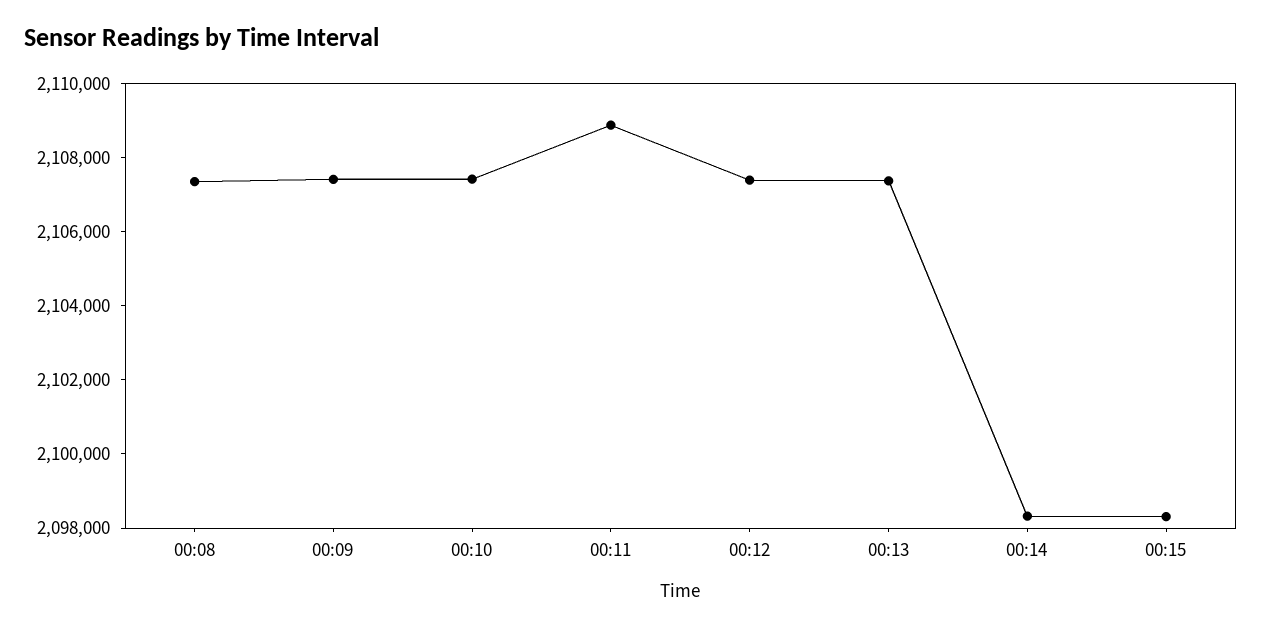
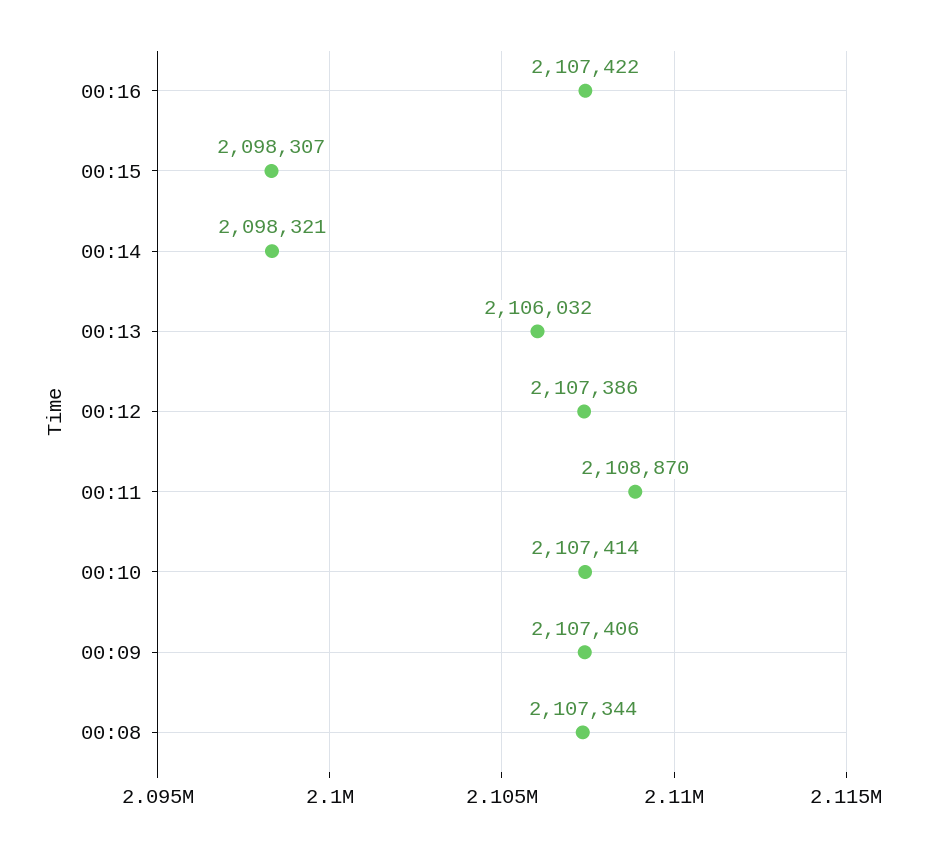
00:13: 2107500 -> 2106032
00:16: none -> 2107422

